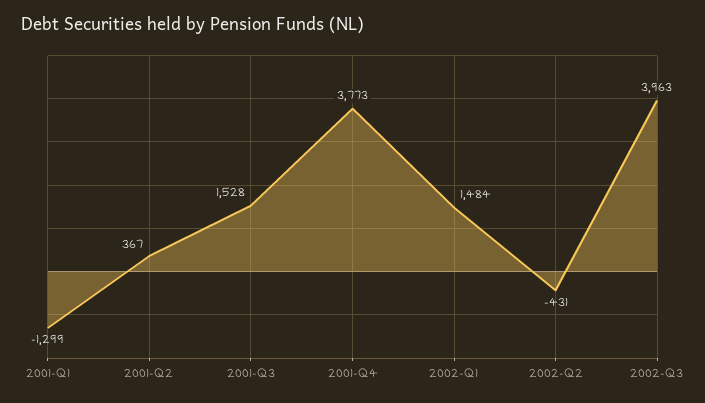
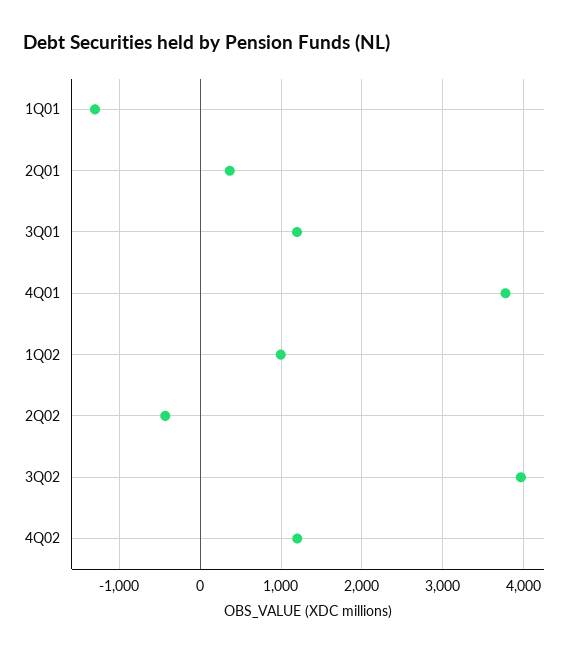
2001-Q3: 1528 -> 1200
2002-Q1: 1484 -> 1000
4Q02: none -> 1200

